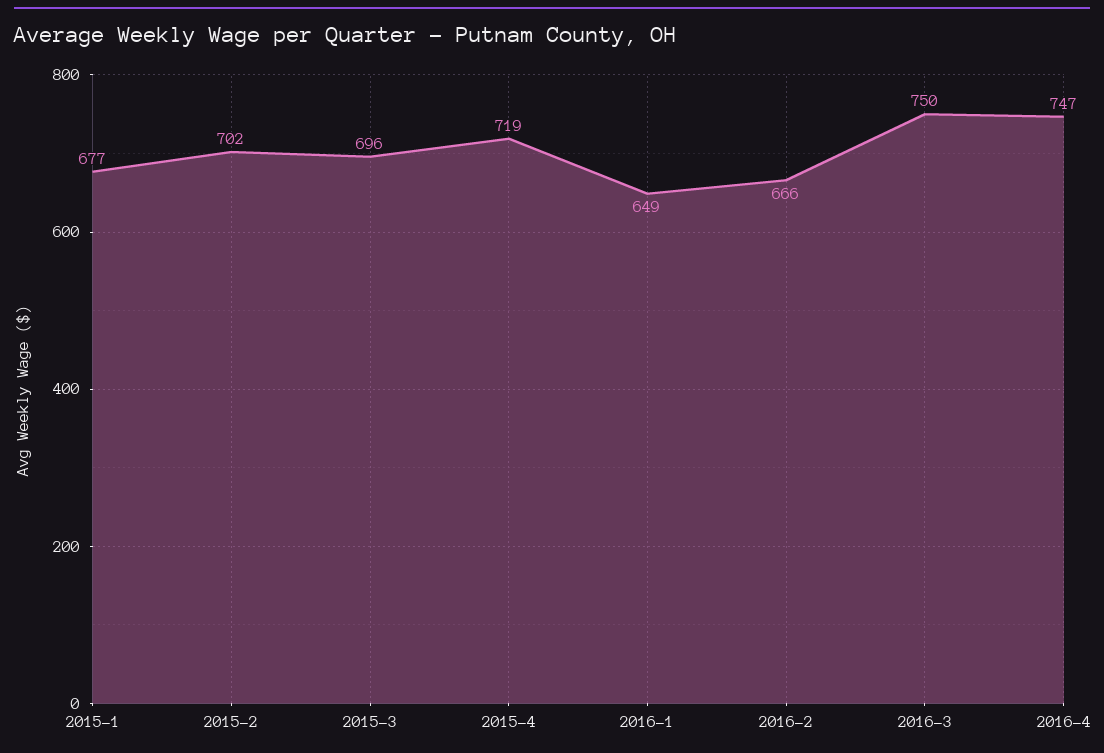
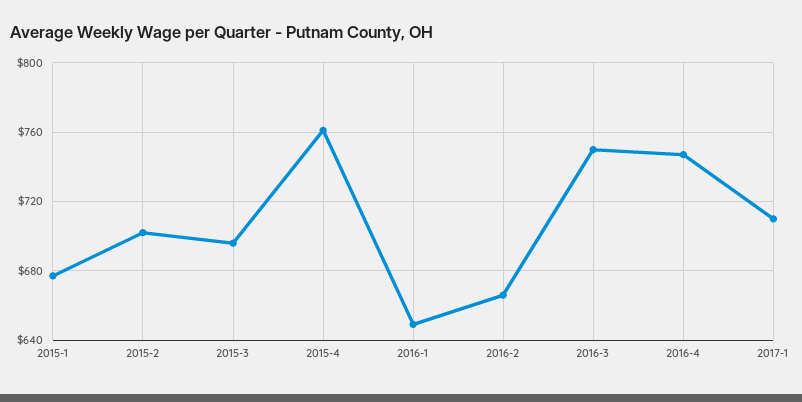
2015-4: 719 -> 760
2017-1: none -> 710

